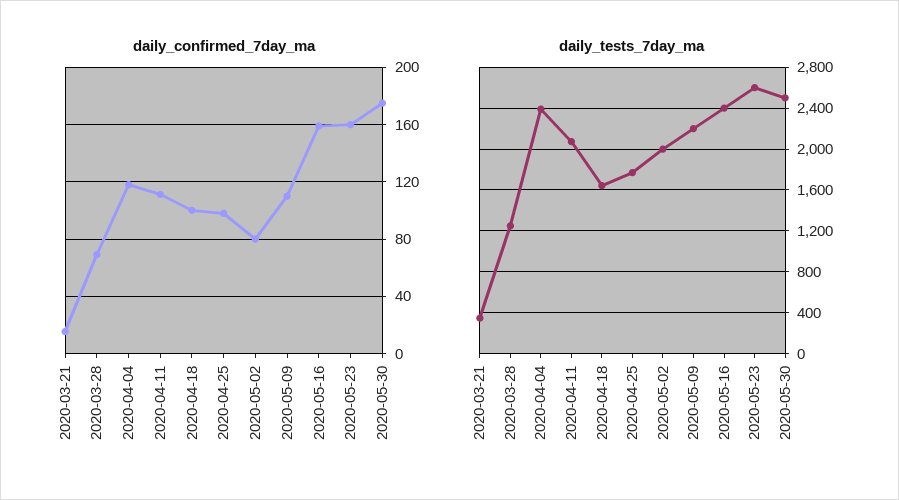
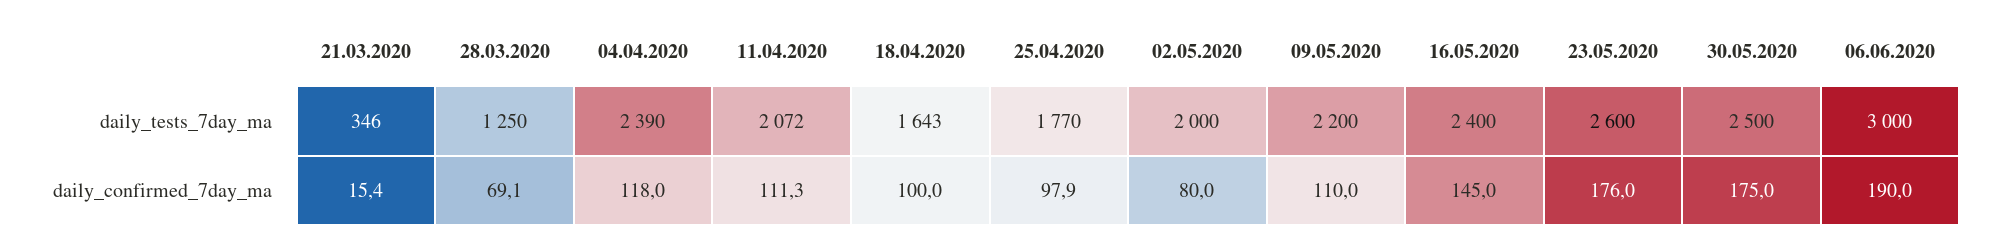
daily_confirmed_7day_ma, 2020-05-16: 160 -> 145
daily_confirmed_7day_ma, 2020-05-23: 160 -> 176
daily_tests_7day_ma, 06.06.2020: none -> 3000
daily_confirmed_7day_ma, 06.06.2020: none -> 190

